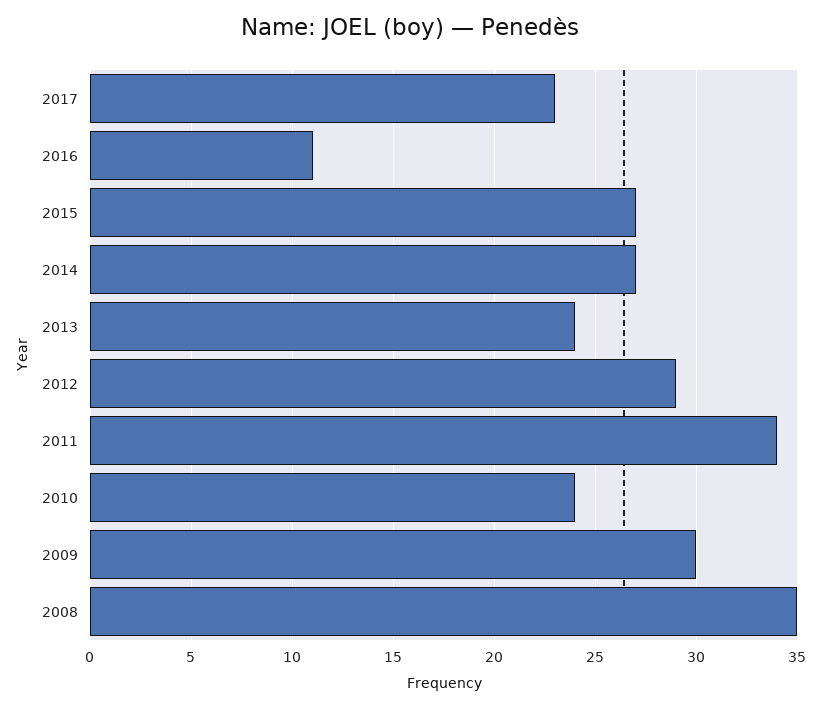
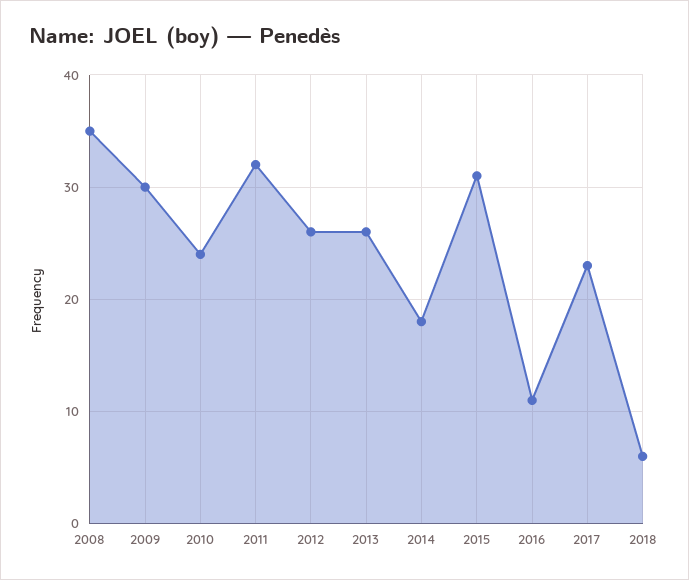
2015: 27 -> 31
2014: 27 -> 18
2013: 24 -> 26
2012: 29 -> 26
2011: 34 -> 32
2018: none -> 6

